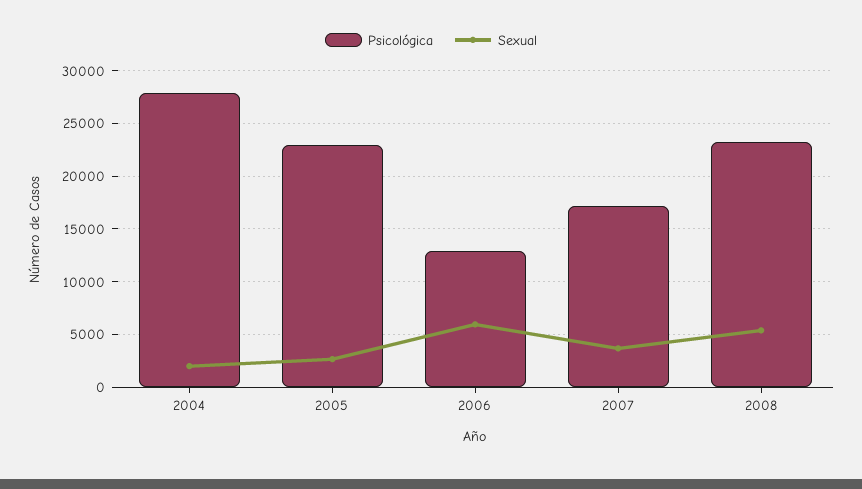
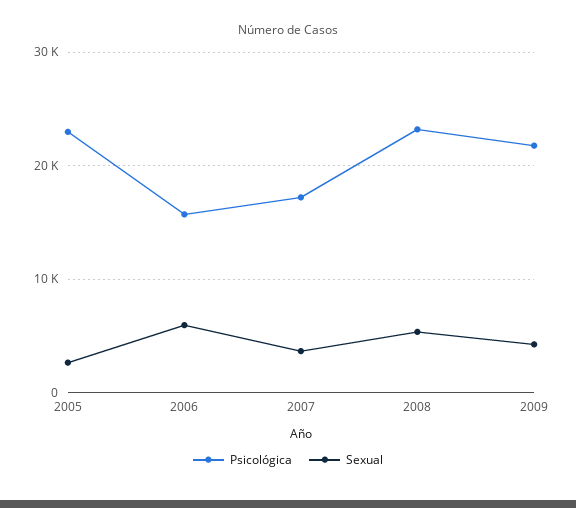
Psicológica, 2004: 28000 -> none
Sexual, 2004: 2000 -> none
Psicológica, 2006: 13000 -> 16000
Psicológica, 2009: none -> 22000
Sexual, 2009: none -> 4000

